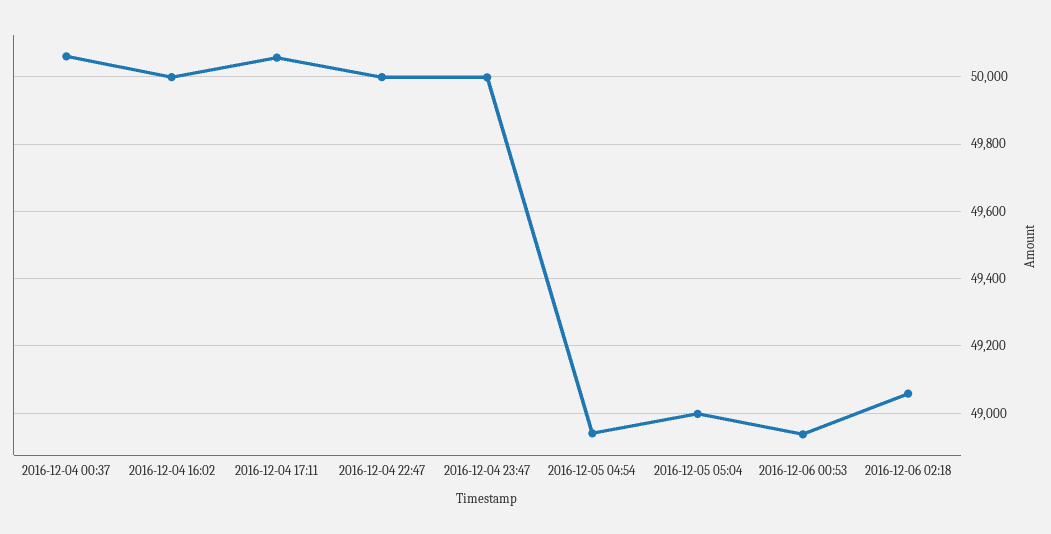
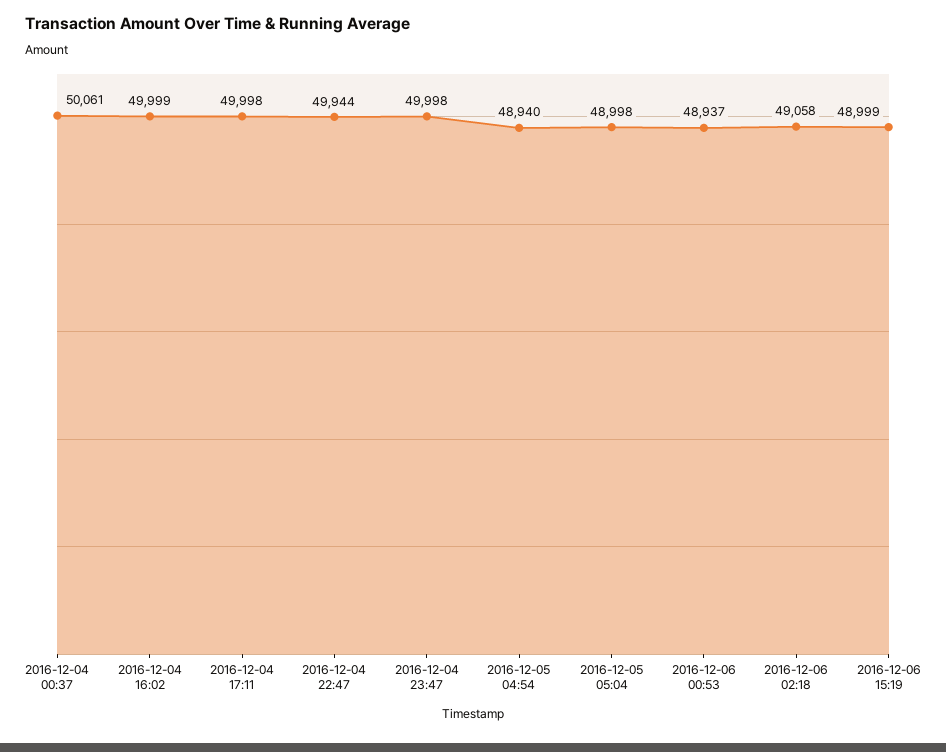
2016-12-04 17:11: 50060 -> 49998
2016-12-04 22:47: 50000 -> 49944
2016-12-06 15:19: none -> 48999

